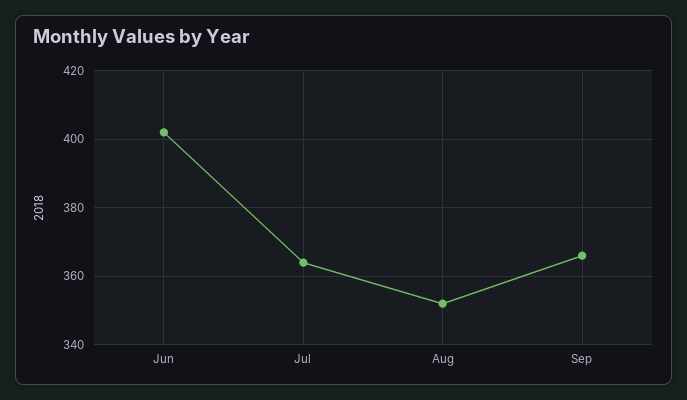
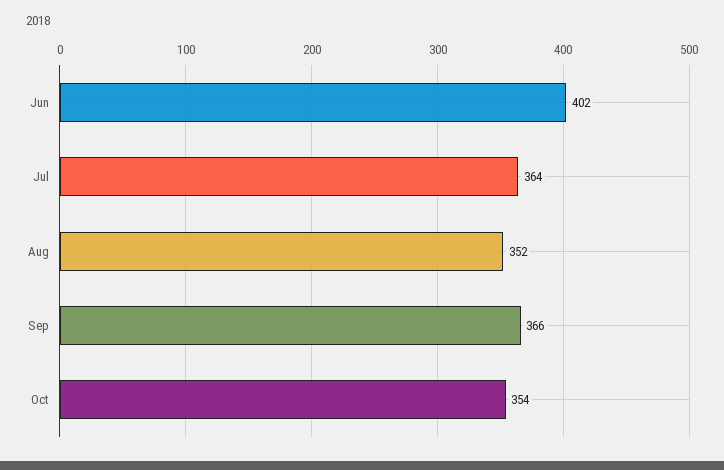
Oct: none -> 354

